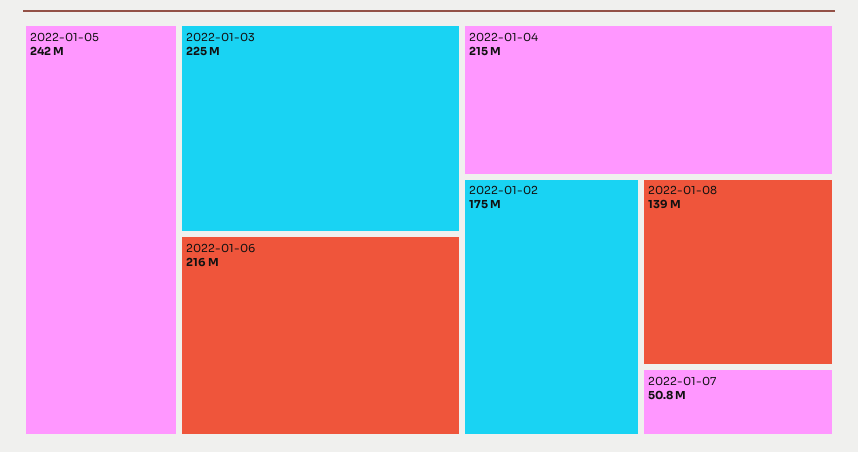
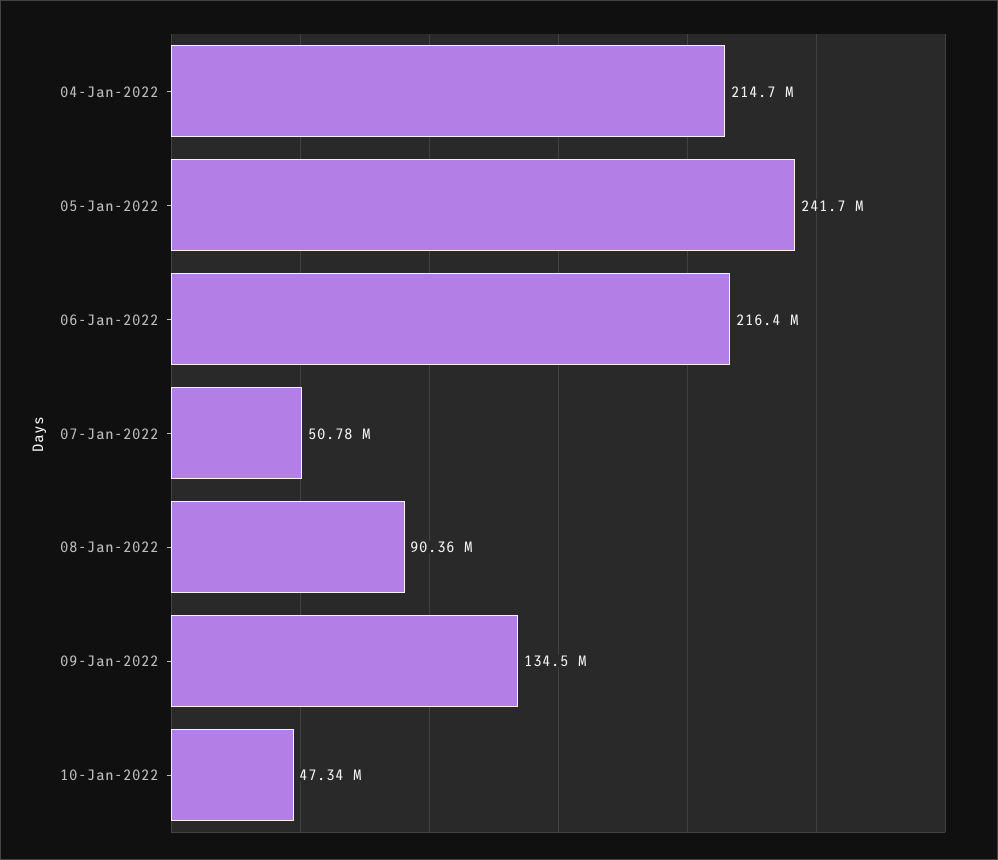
2022-01-03: 225000000 -> none
2022-01-02: 175000000 -> none
2022-01-08: 139000000 -> 90360000
09-Jan-2022: none -> 134500000
10-Jan-2022: none -> 47340000

